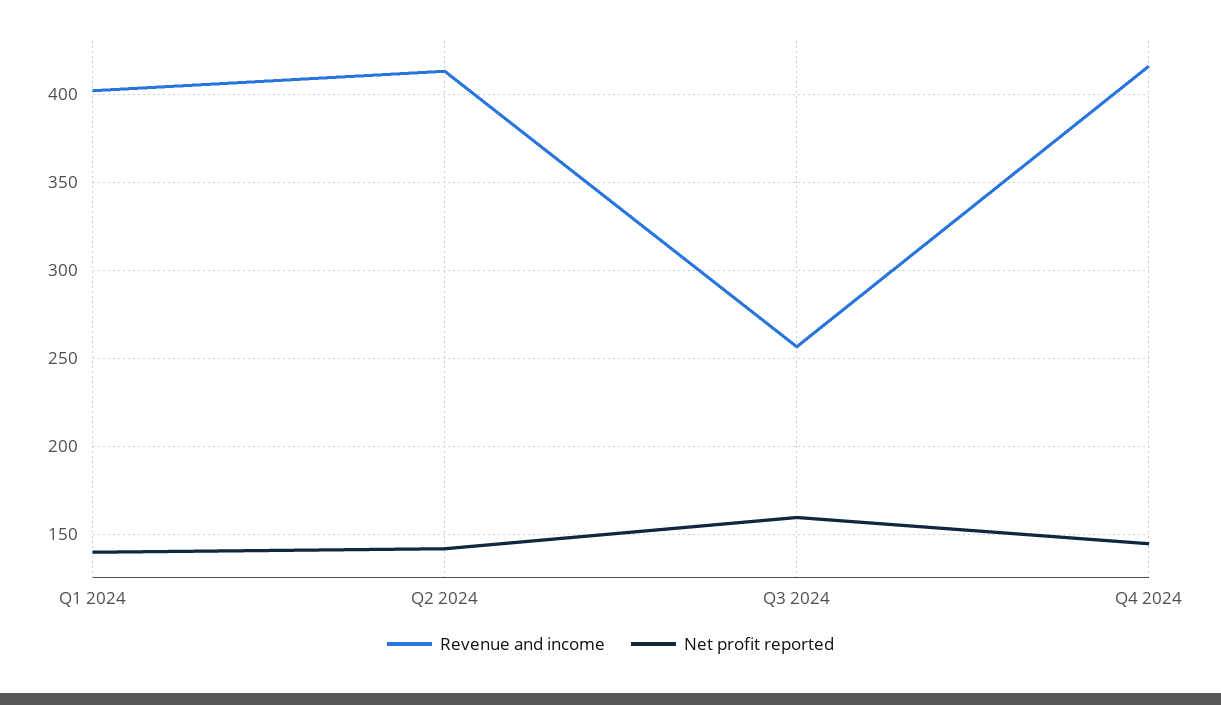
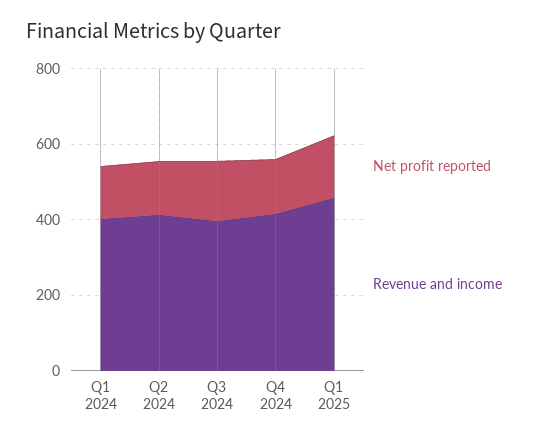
Revenue and income, Q3 2024: 255 -> 400
Net profit reported, Q1 2025: none -> 150
Revenue and income, Q1 2025: none -> 450

